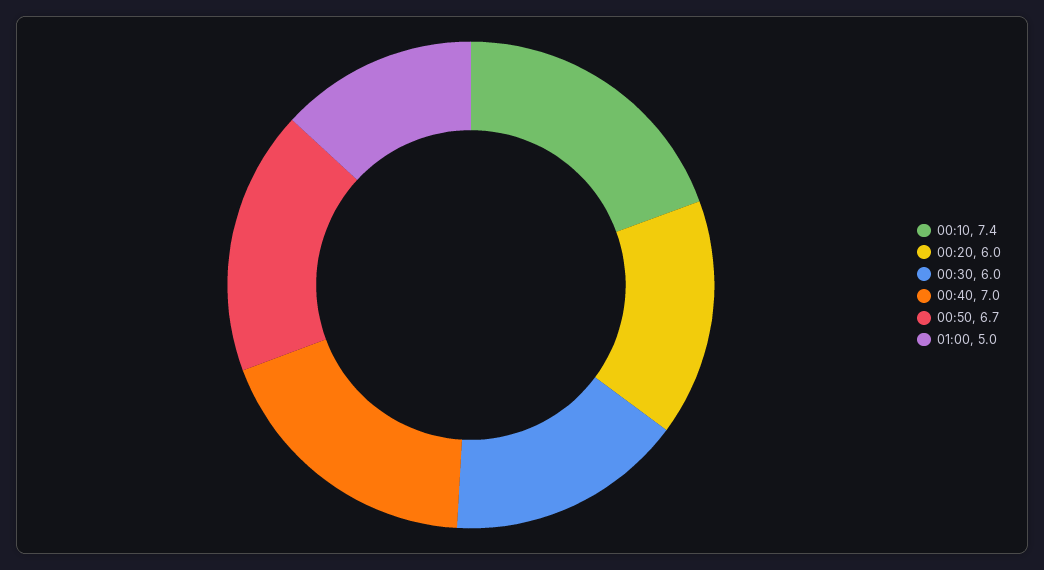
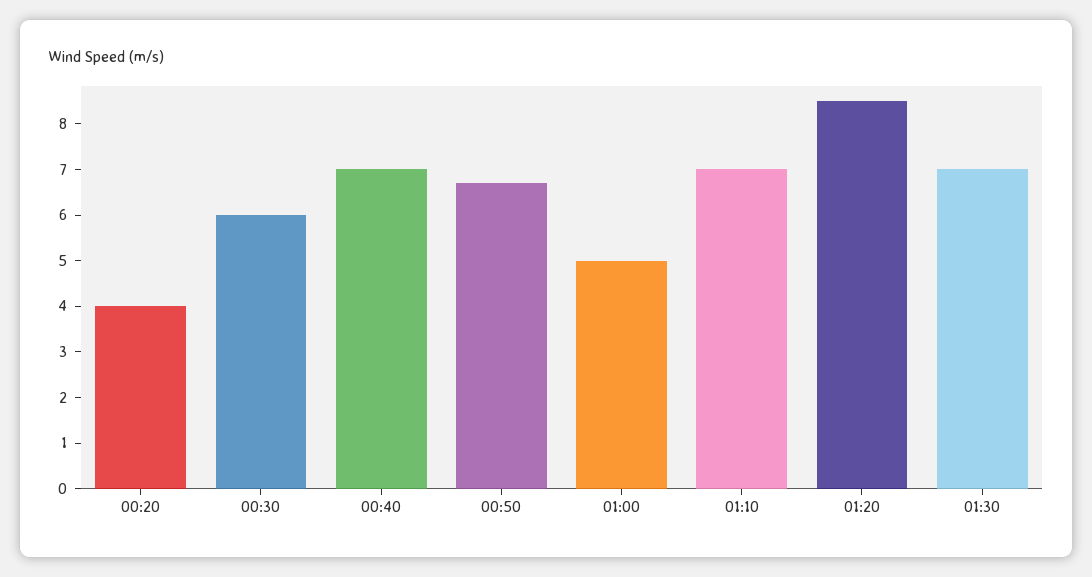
00:10: 7.4 -> none
00:20: 6 -> 4
01:10: none -> 7
01:20: none -> 8.5
01:30: none -> 7

